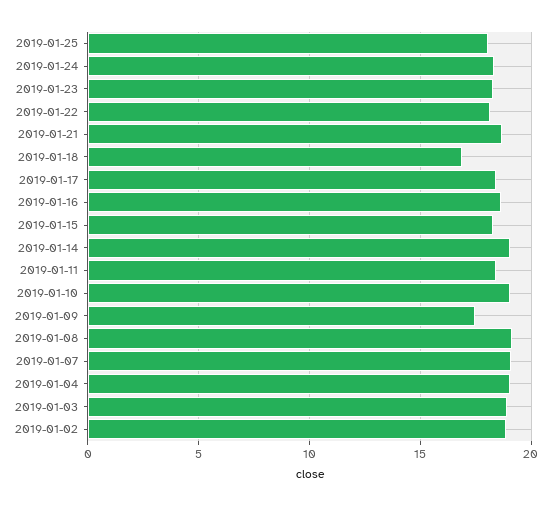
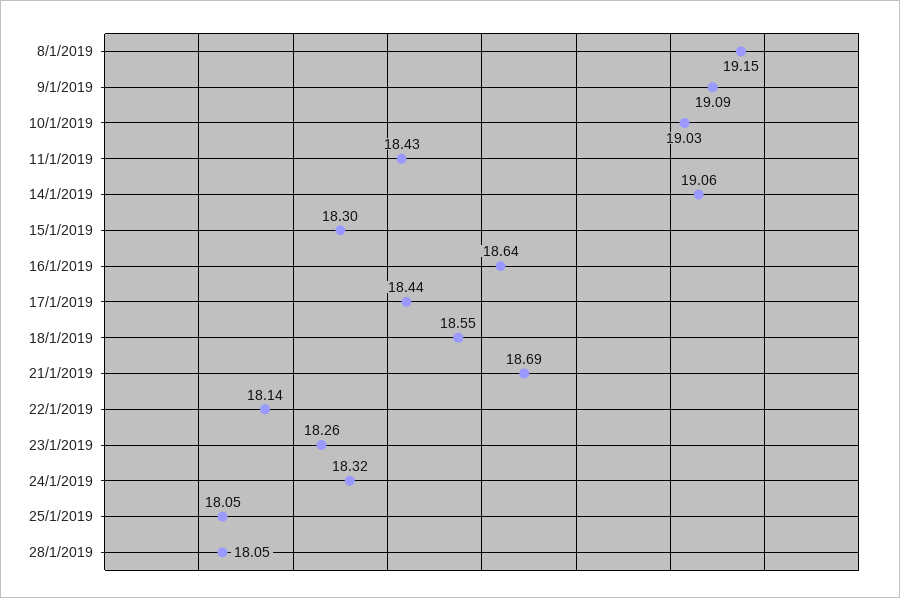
2019-01-18: 17 -> 18.55
2019-01-09: 17.5 -> 19.09
2019-01-07: 19 -> none
2019-01-04: 19 -> none
2019-01-03: 19 -> none
2019-01-02: 19 -> none
28/1/2019: none -> 18.05

